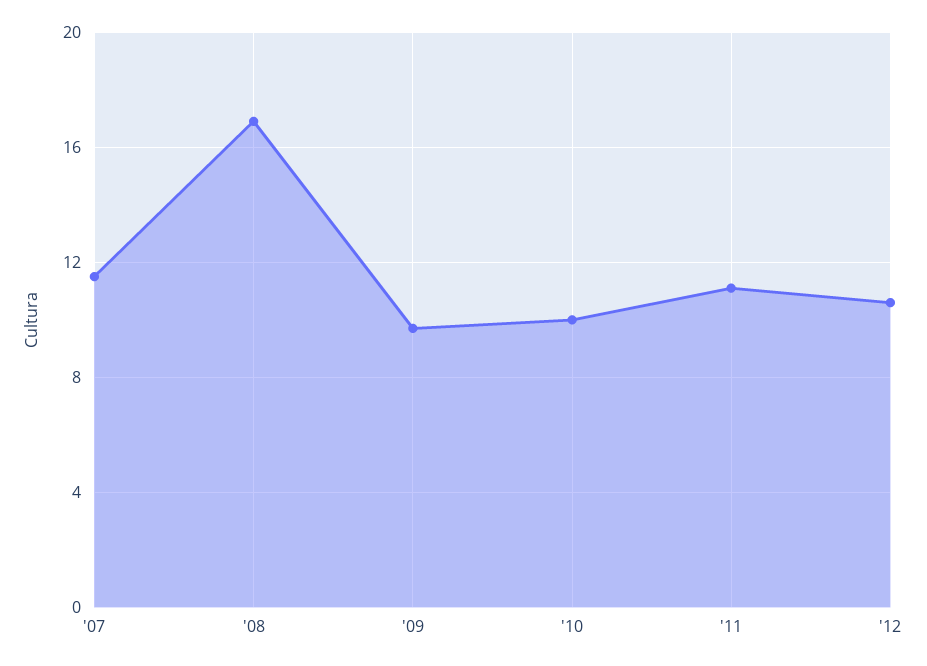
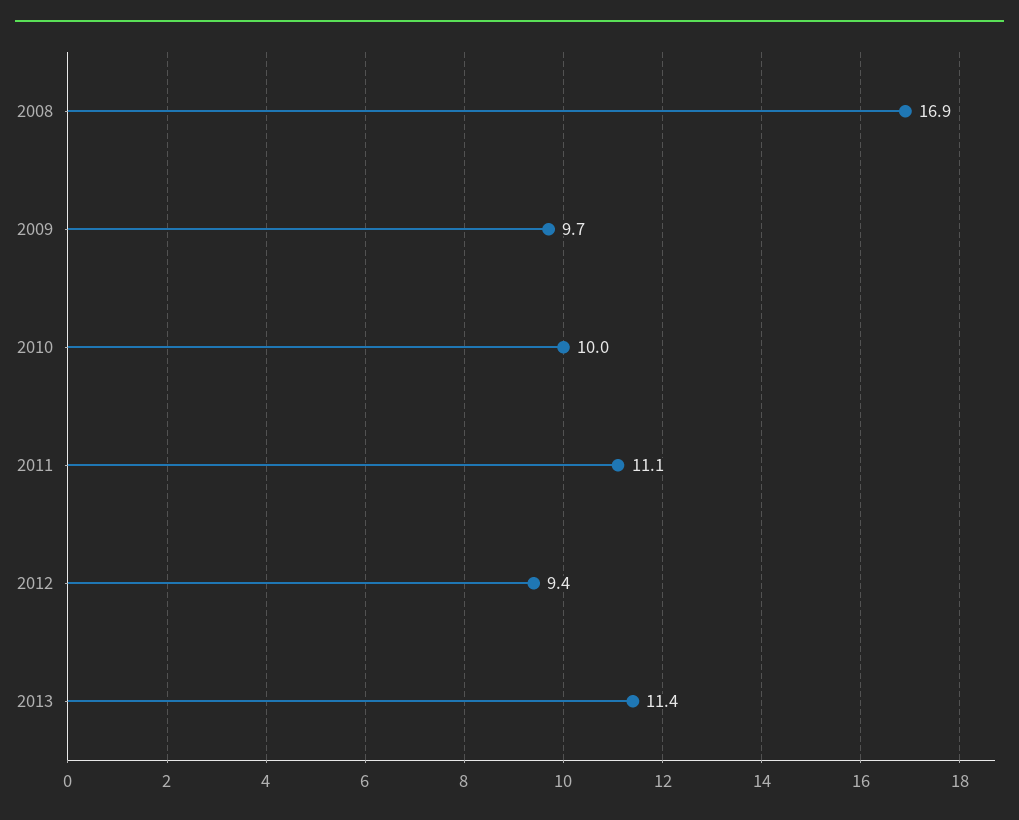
'07: 11.5 -> none
'12: 10.5 -> 9.4
2013: none -> 11.4

